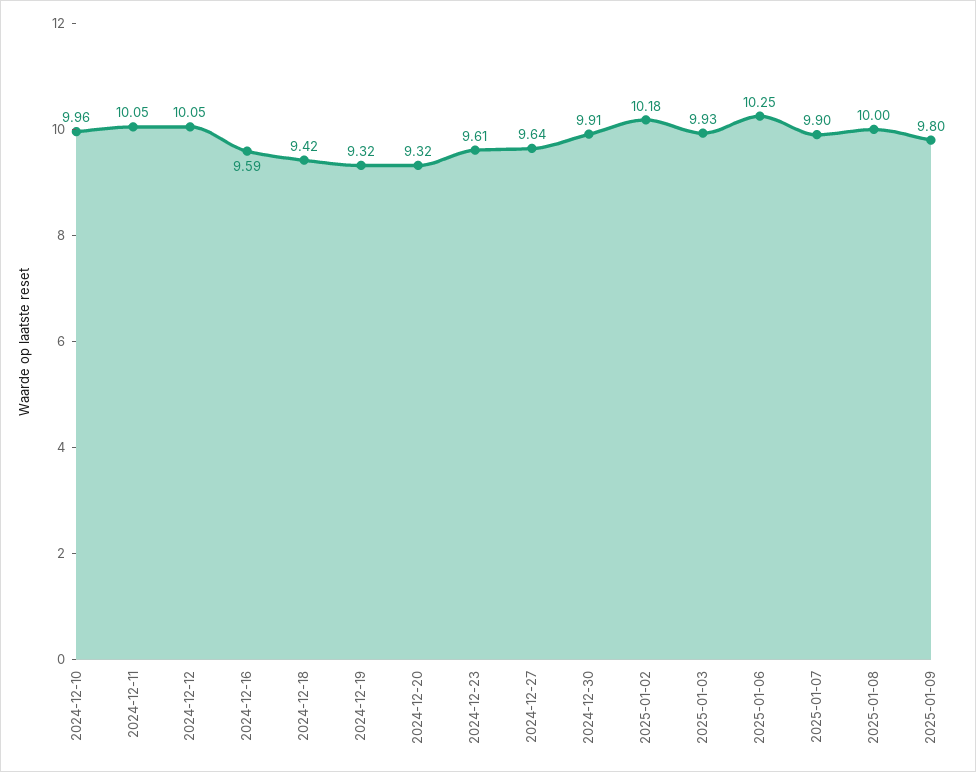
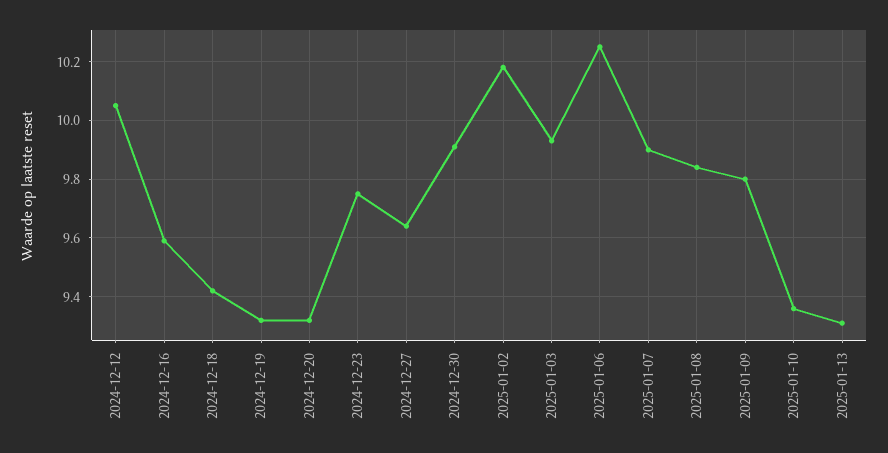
2024-12-10: 9.96 -> none
2024-12-11: 10.05 -> none
2024-12-23: 9.61 -> 9.75
2025-01-08: 10 -> 9.85
2025-01-10: none -> 9.35
2025-01-13: none -> 9.3

